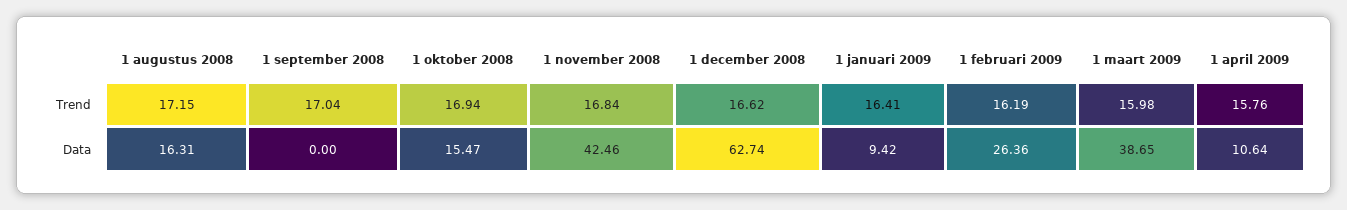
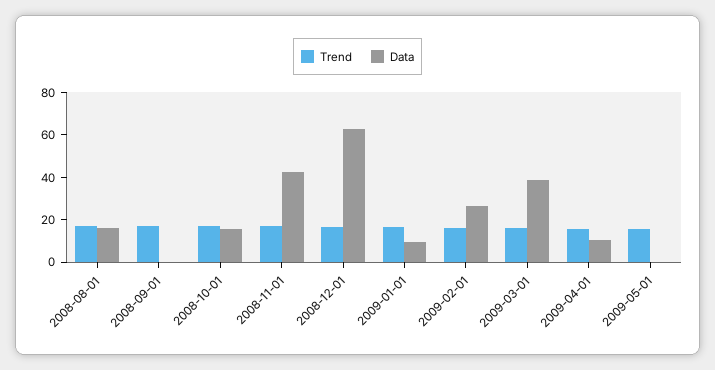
Trend, 2009-05-01: none -> 15
Data, 2009-05-01: none -> 0

